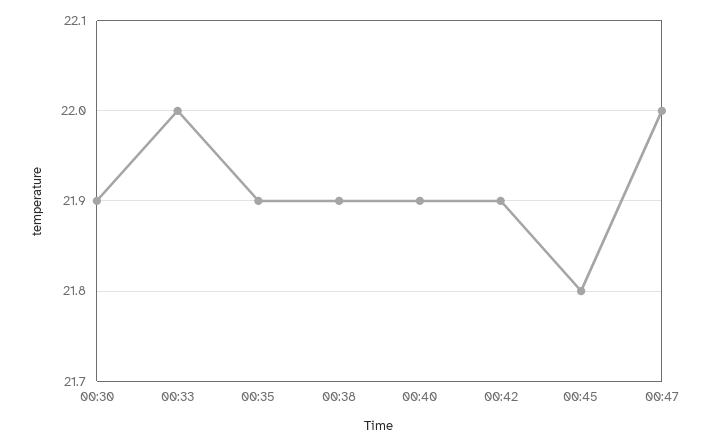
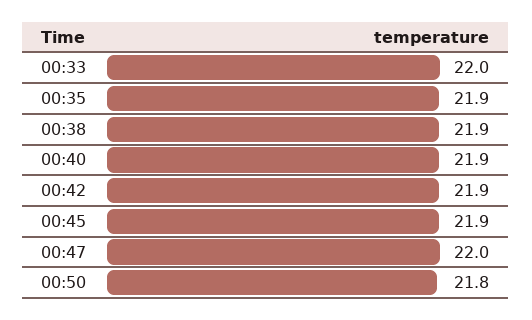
00:30: 21.9 -> none
00:45: 21.8 -> 21.9
00:50: none -> 21.8

